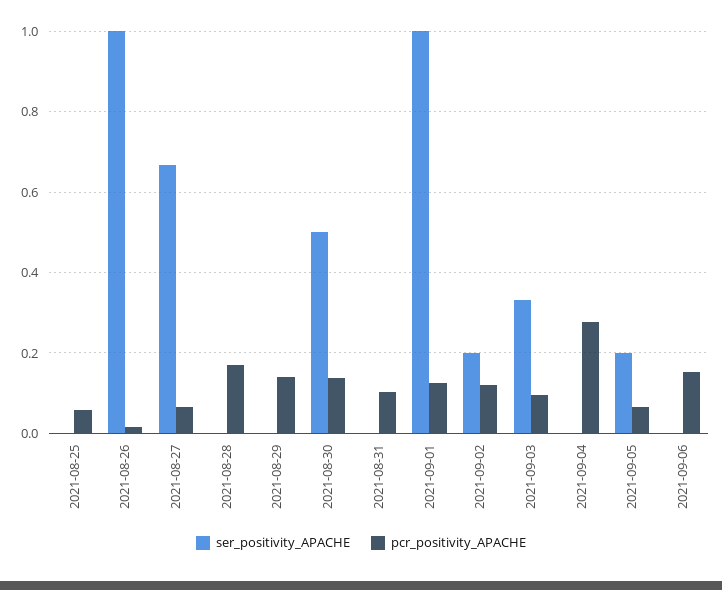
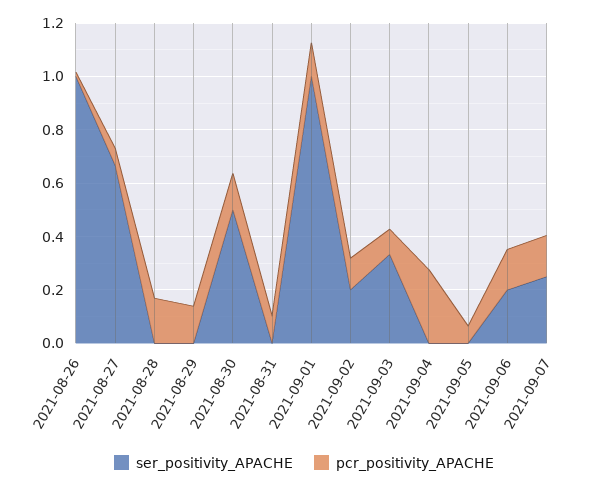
ser_positivity_APACHE, 2021-08-25: 0 -> none
pcr_positivity_APACHE, 2021-08-25: 0.06 -> none
ser_positivity_APACHE, 2021-09-05: 0.2 -> 0
ser_positivity_APACHE, 2021-09-06: 0 -> 0.2
ser_positivity_APACHE, 2021-09-07: none -> 0.25
pcr_positivity_APACHE, 2021-09-07: none -> 0.15

